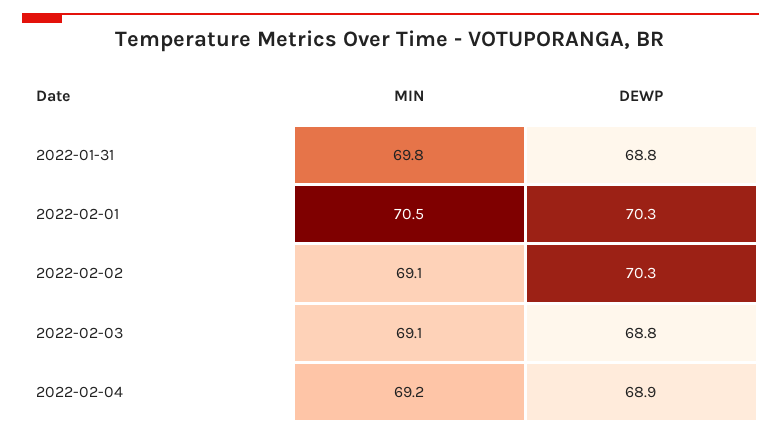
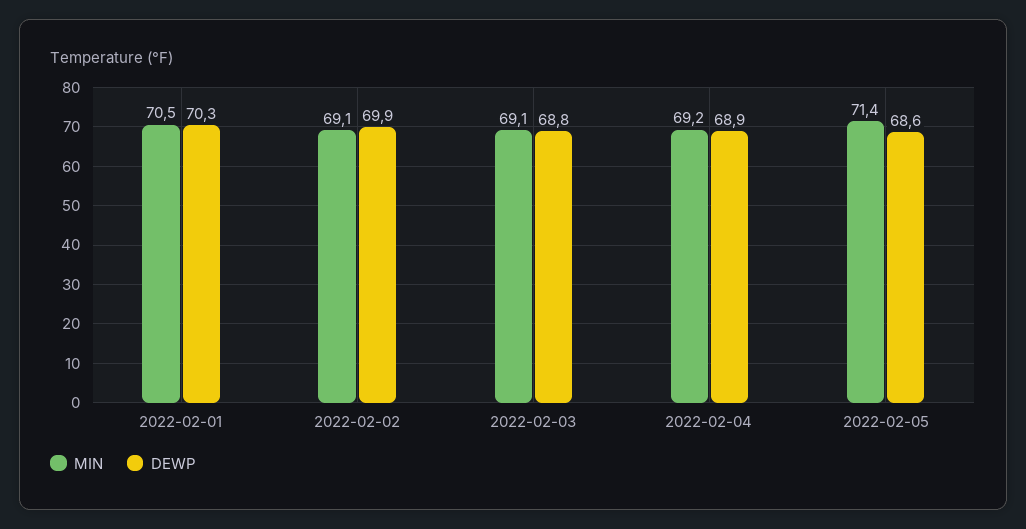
MIN, 2022-01-31: 69.8 -> none
DEWP, 2022-01-31: 68.8 -> none
DEWP, 2022-02-02: 70.3 -> 69.9
MIN, 2022-02-05: none -> 71.4
DEWP, 2022-02-05: none -> 68.6

